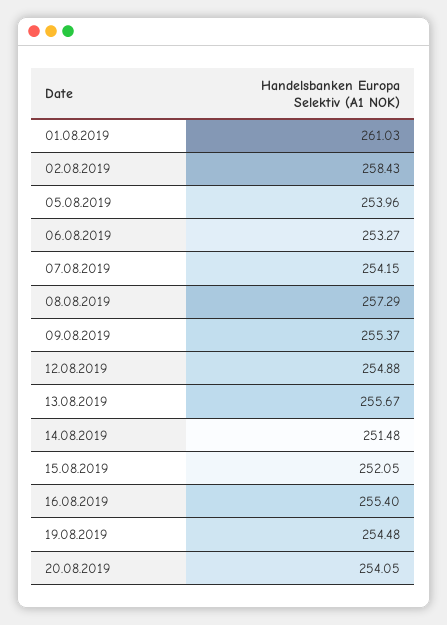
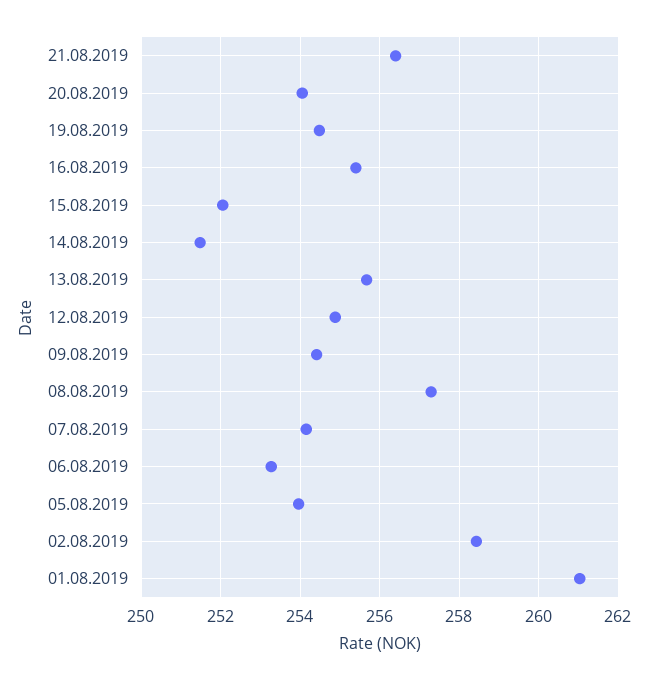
09.08.2019: 255.37 -> 254.4
21.08.2019: none -> 256.4

